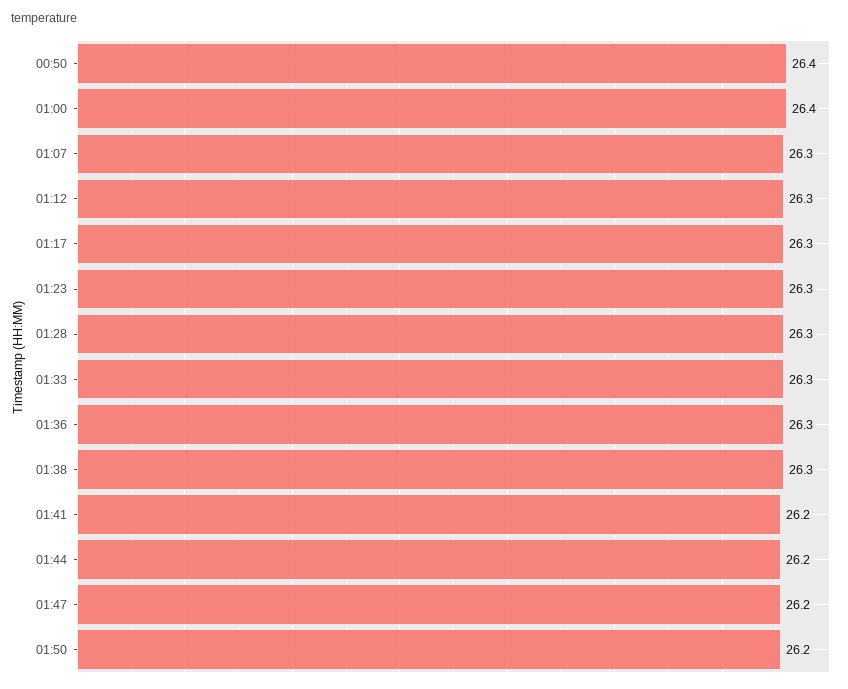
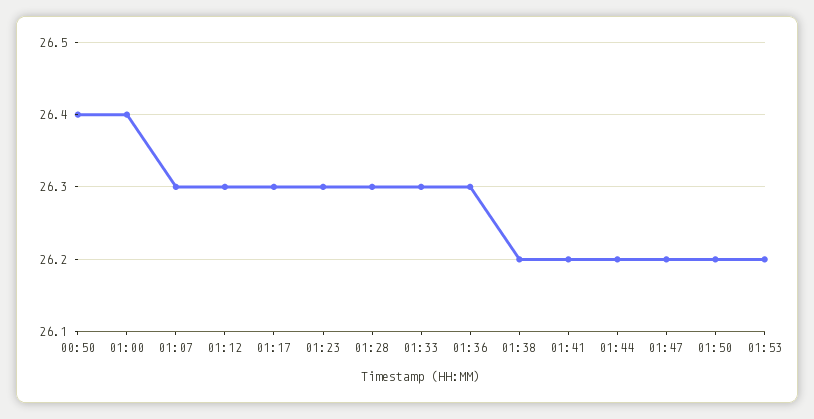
01:38: 26.3 -> 26.2
01:53: none -> 26.2

